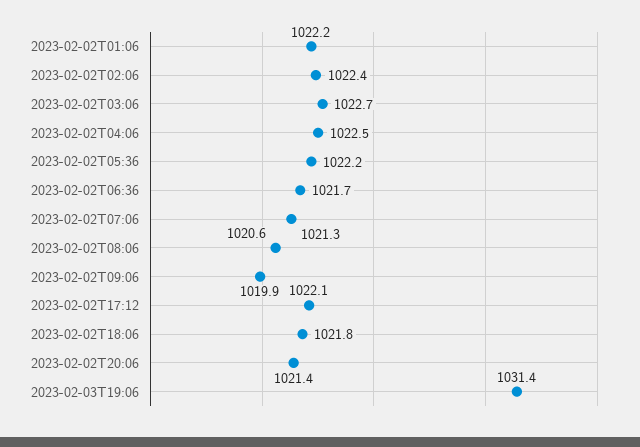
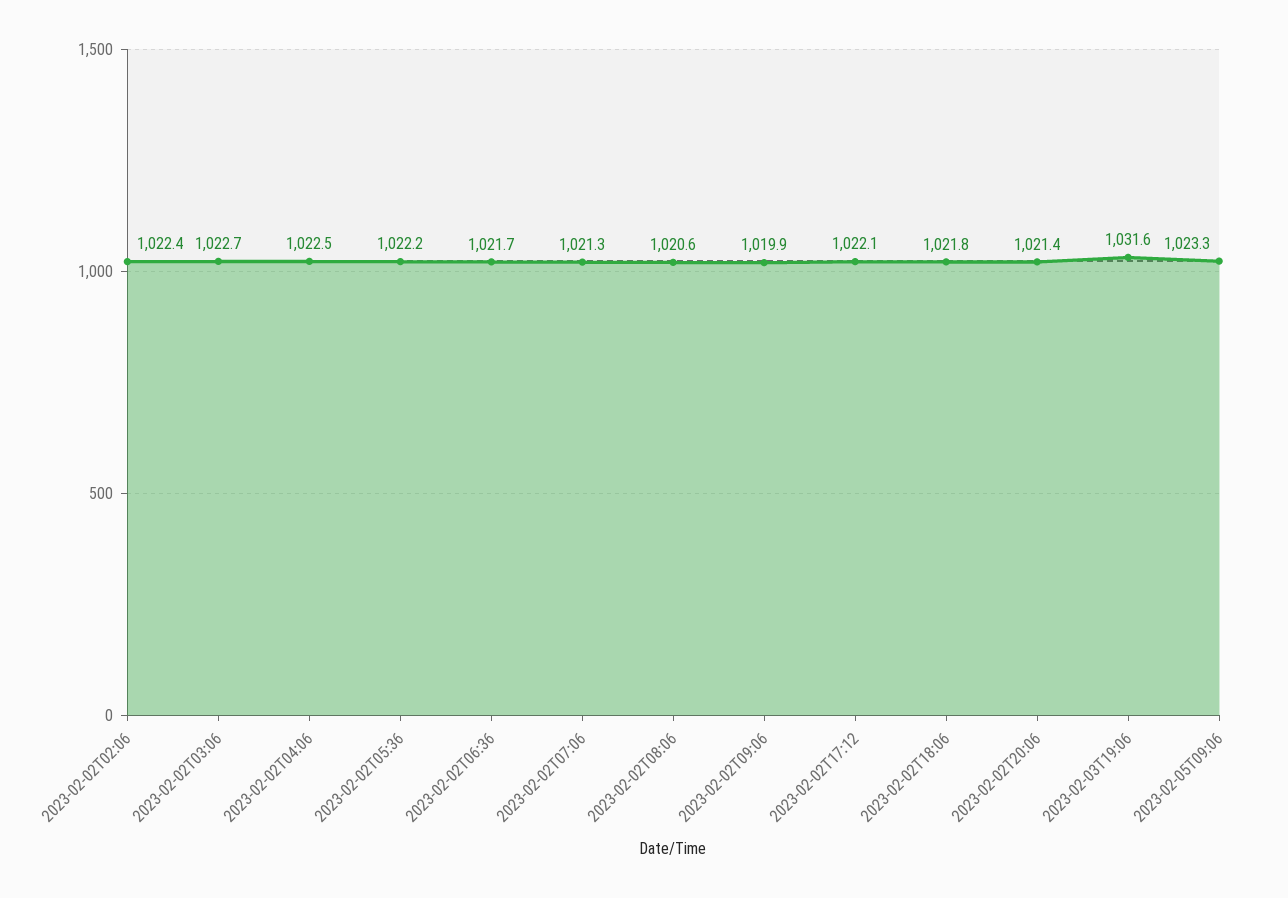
2023-02-02T01:06: 1022.2 -> none
2023-02-03T19:06: 1031.4 -> 1031.6
2023-02-05T09:06: none -> 1023.3

